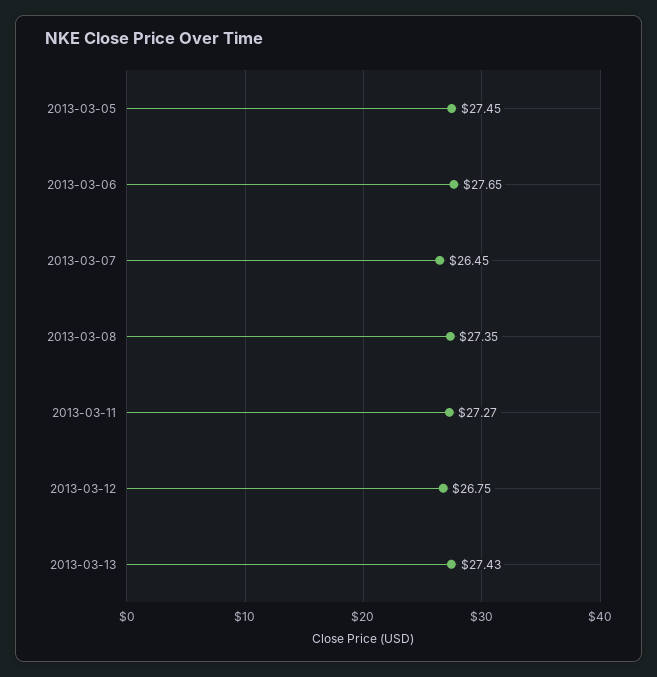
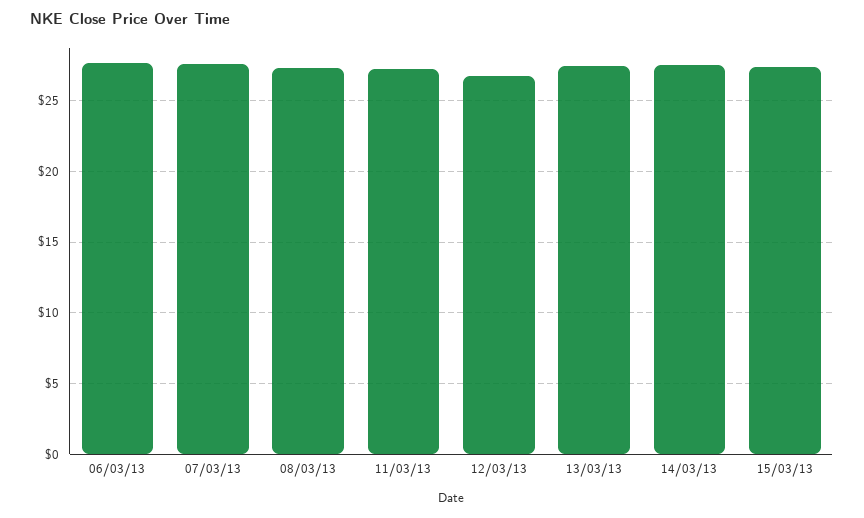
2013-03-05: 27.45 -> none
2013-03-07: 26.45 -> 27.5
14/03/13: none -> 27.5
15/03/13: none -> 27.5

